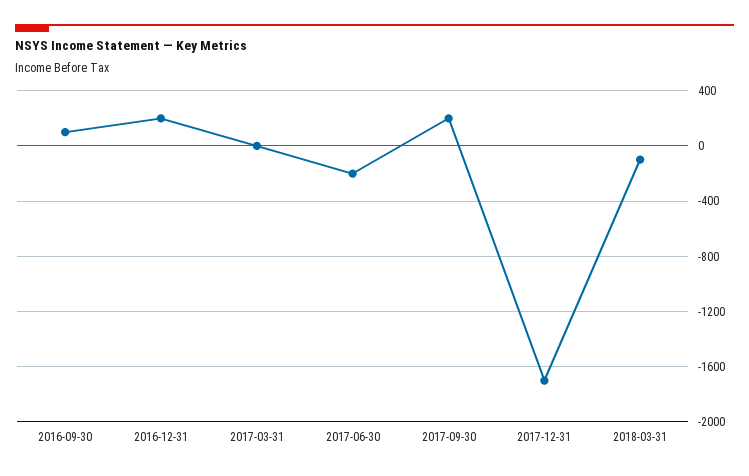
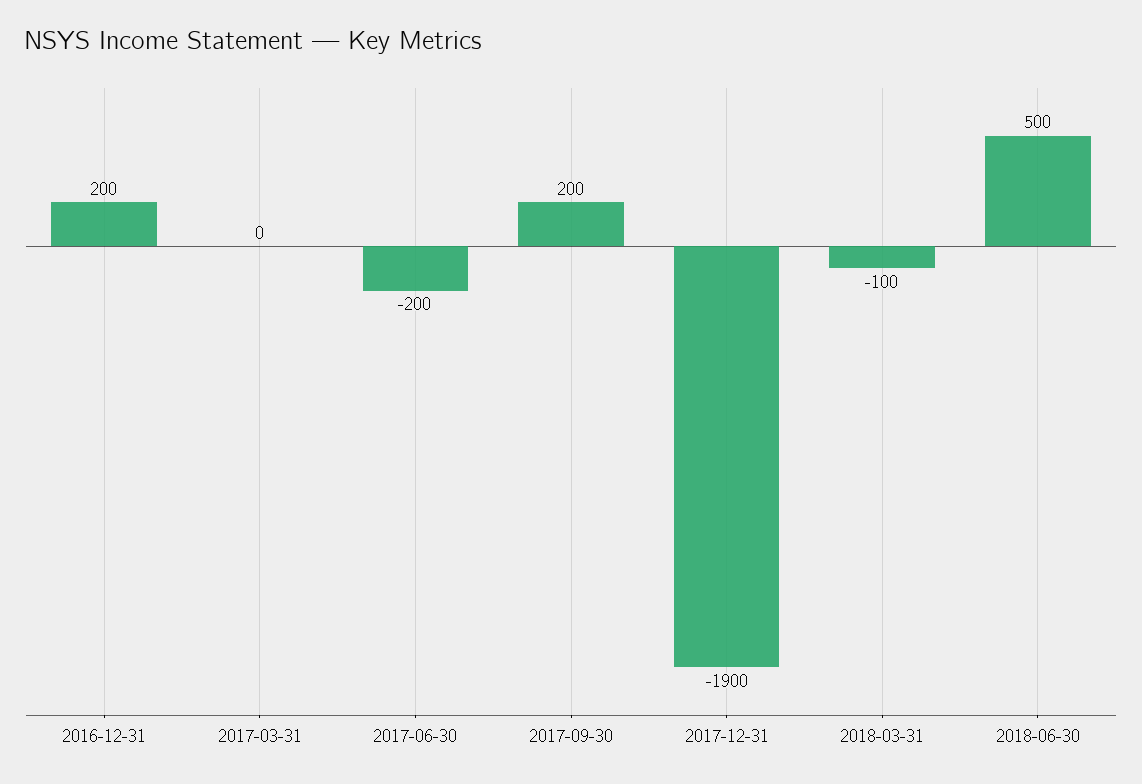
2016-09-30: 100 -> none
2017-12-31: -1700 -> -1900
2018-06-30: none -> 500

